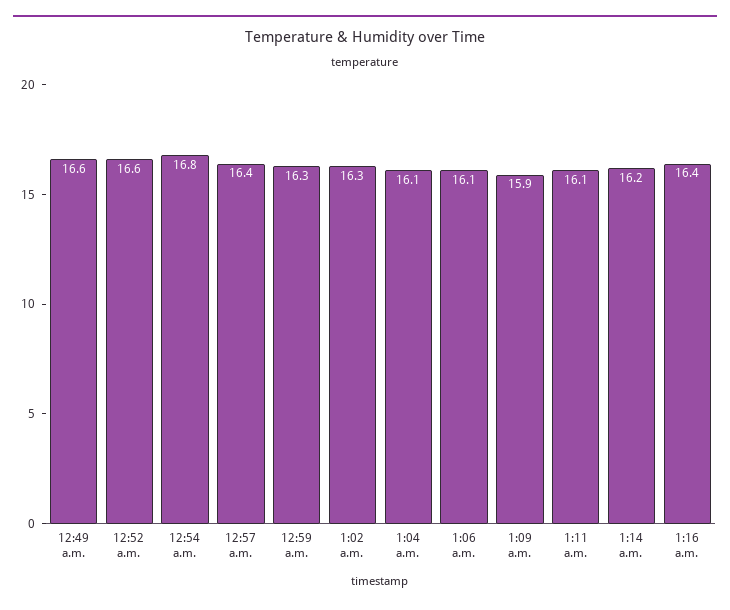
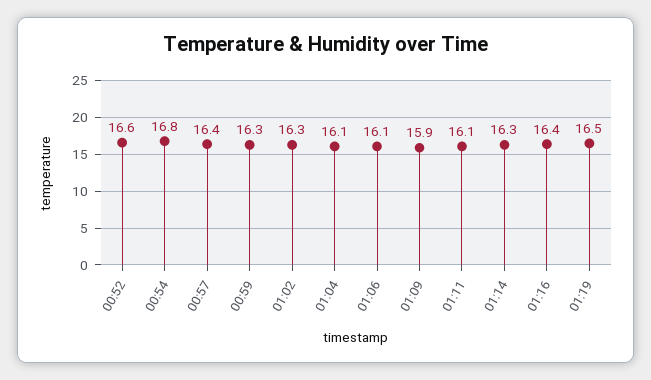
12:49 a.m.: 16.6 -> none
1:14 a.m.: 16.2 -> 16.3
01:19: none -> 16.5

